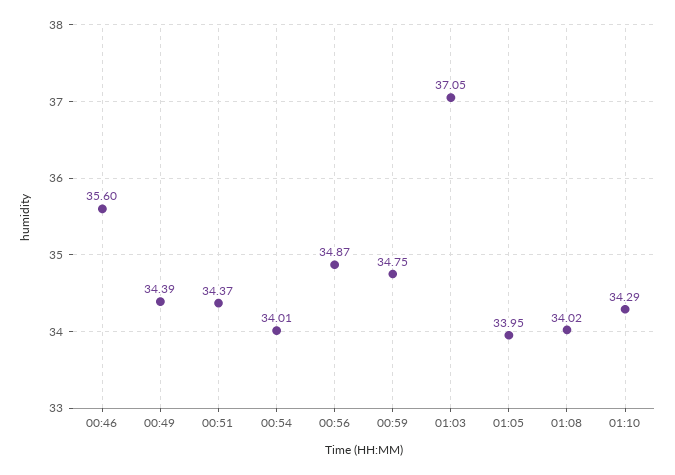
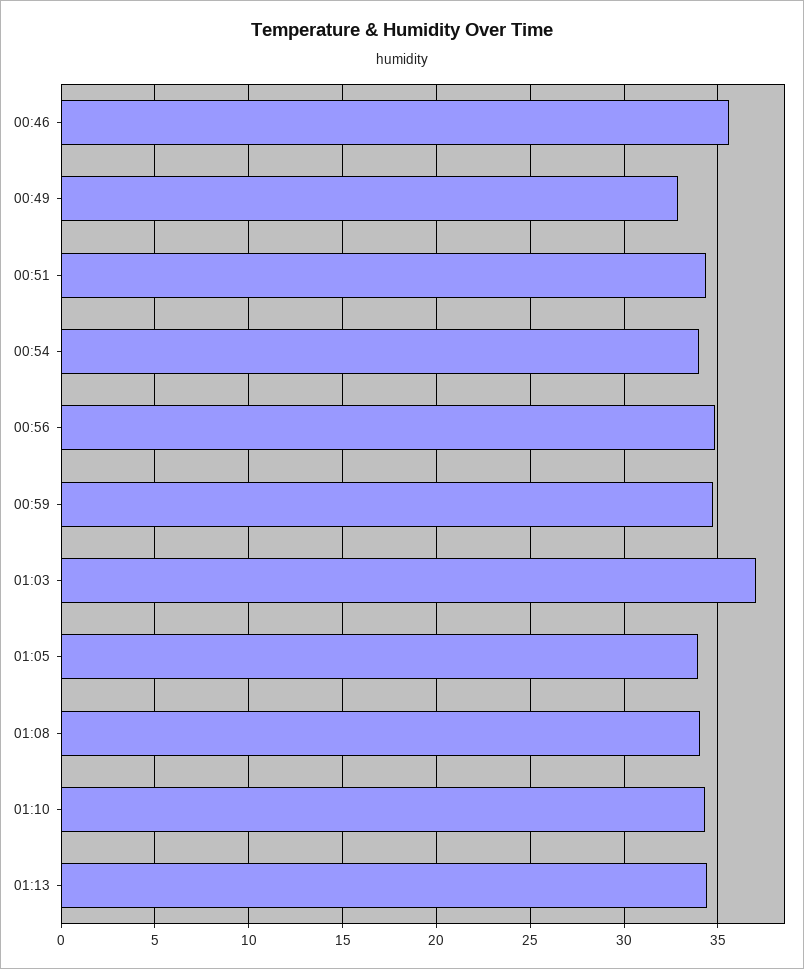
00:49: 34.39 -> 33
01:13: none -> 34.5

